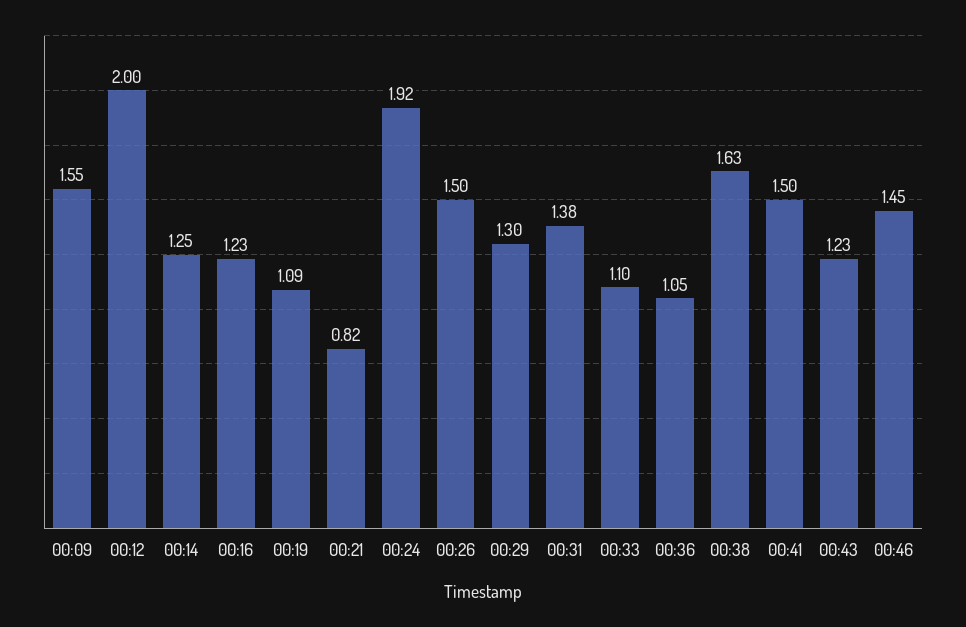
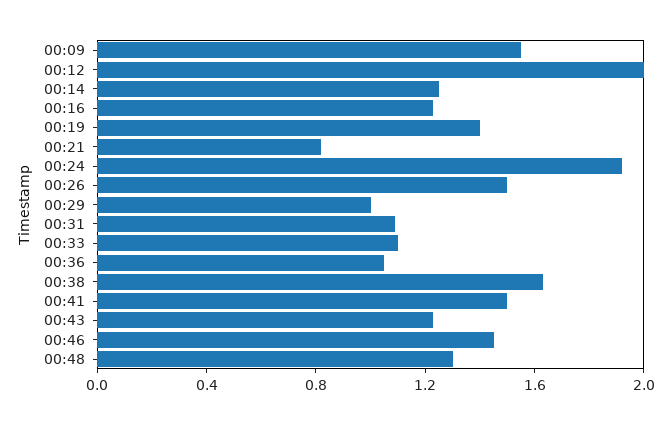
00:19: 1.09 -> 1.4
00:29: 1.3 -> 1
00:31: 1.38 -> 1.1
00:48: none -> 1.3

